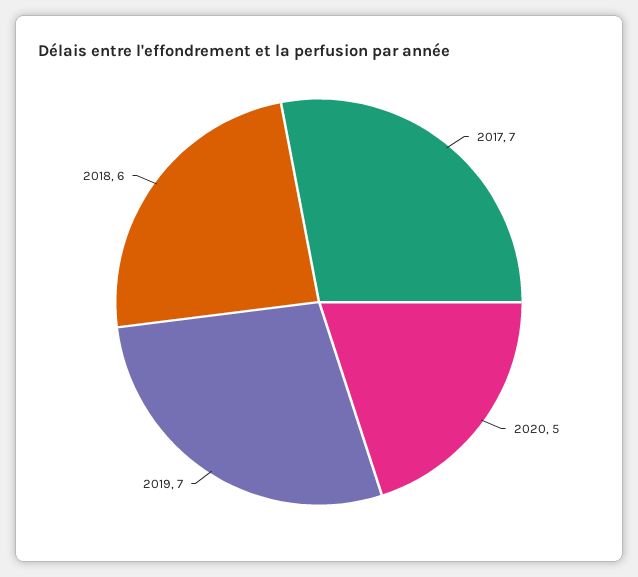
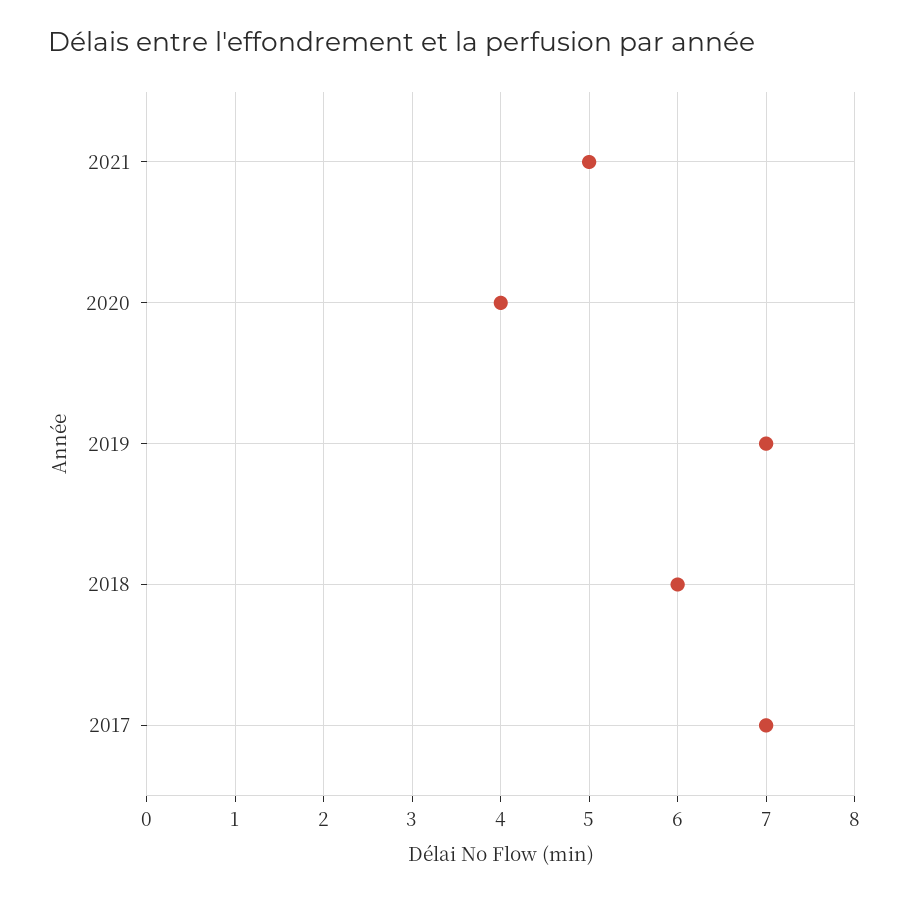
2020: 5 -> 4
2021: none -> 5

